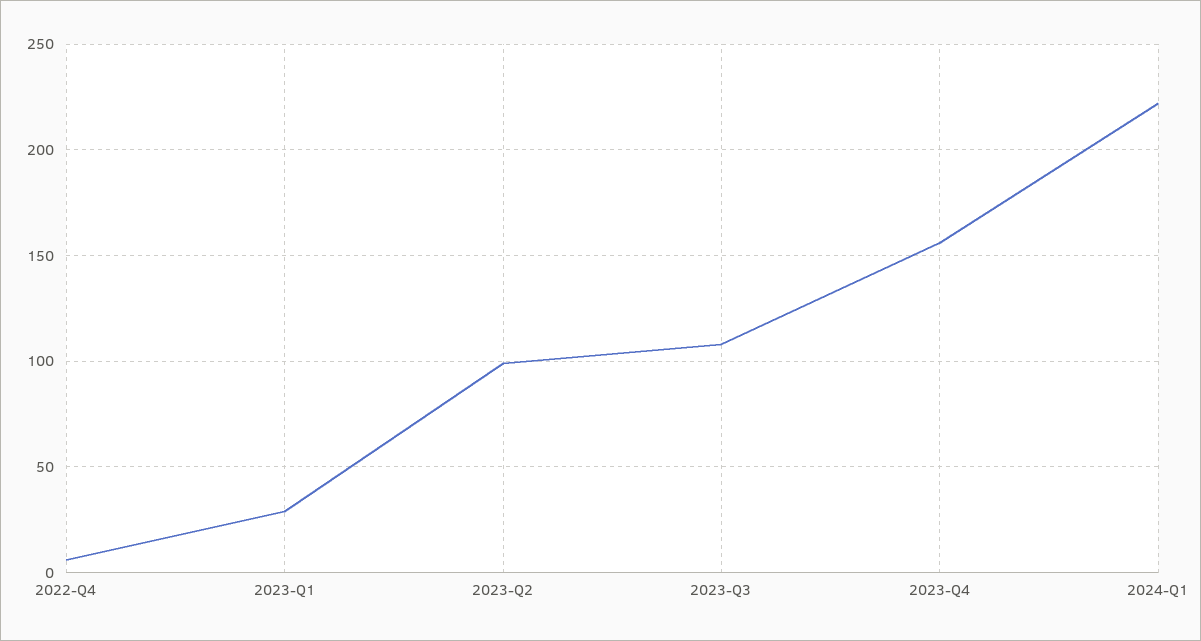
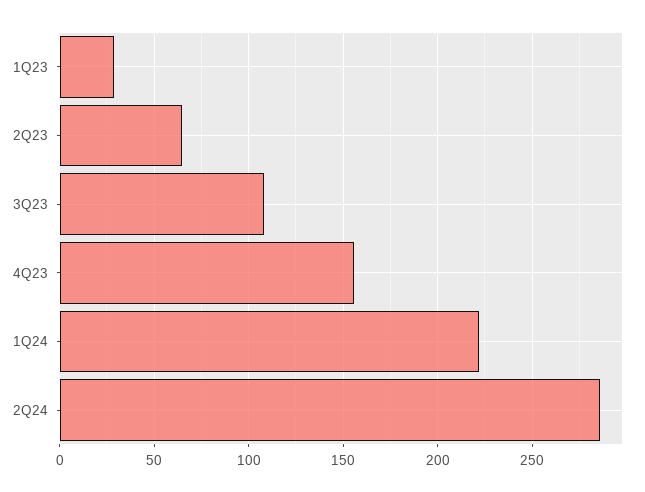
2022-Q4: 5 -> none
2023-Q2: 100 -> 65
2Q24: none -> 285

